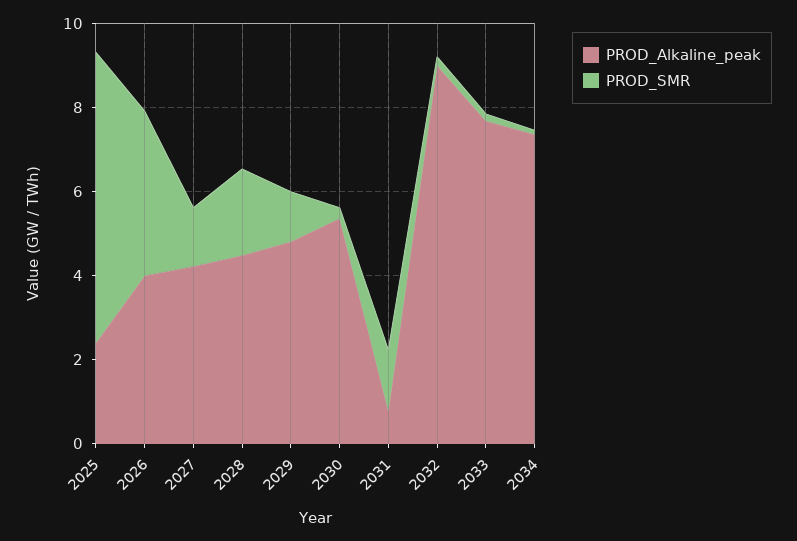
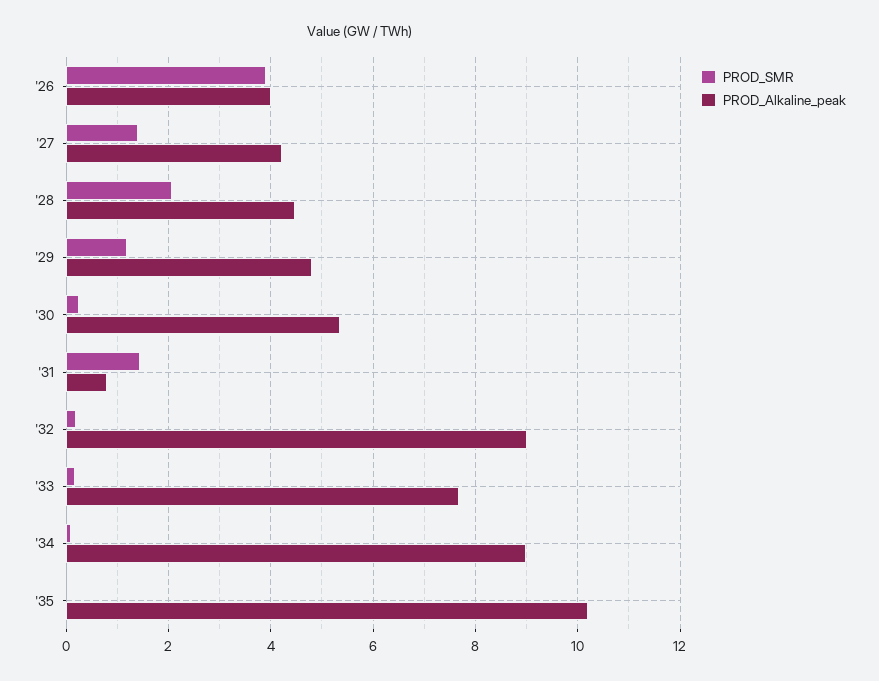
PROD_Alkaline_peak, 2025: 2.5 -> none
PROD_SMR, 2025: 7 -> none
PROD_Alkaline_peak, 2034: 7.5 -> 9
PROD_SMR, '35: none -> 0
PROD_Alkaline_peak, '35: none -> 10.2

